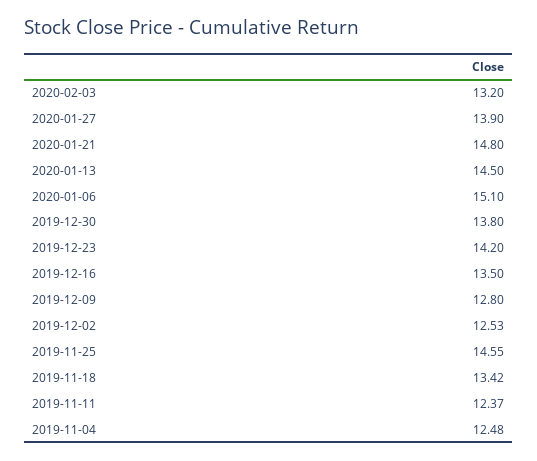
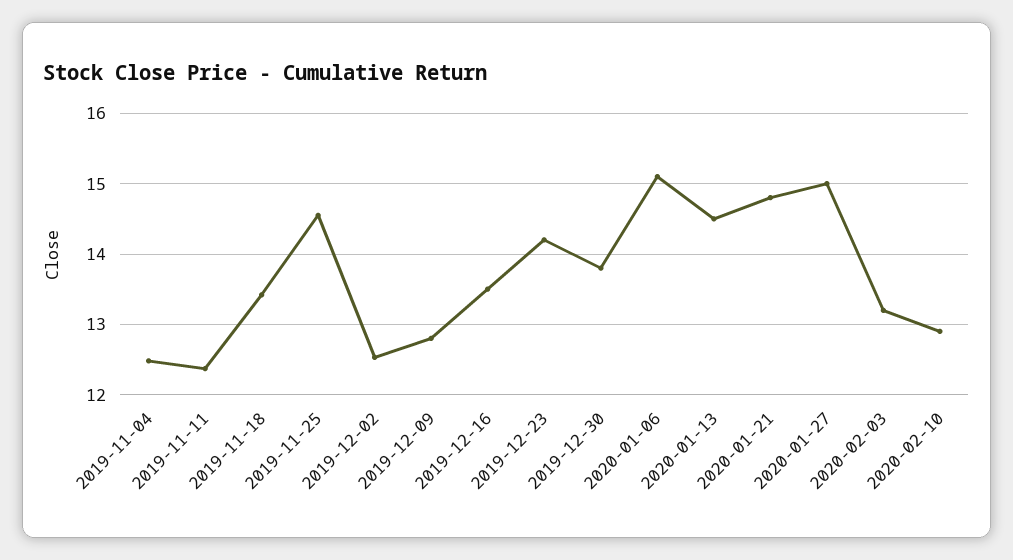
2020-01-27: 13.9 -> 15
2020-02-10: none -> 12.9

